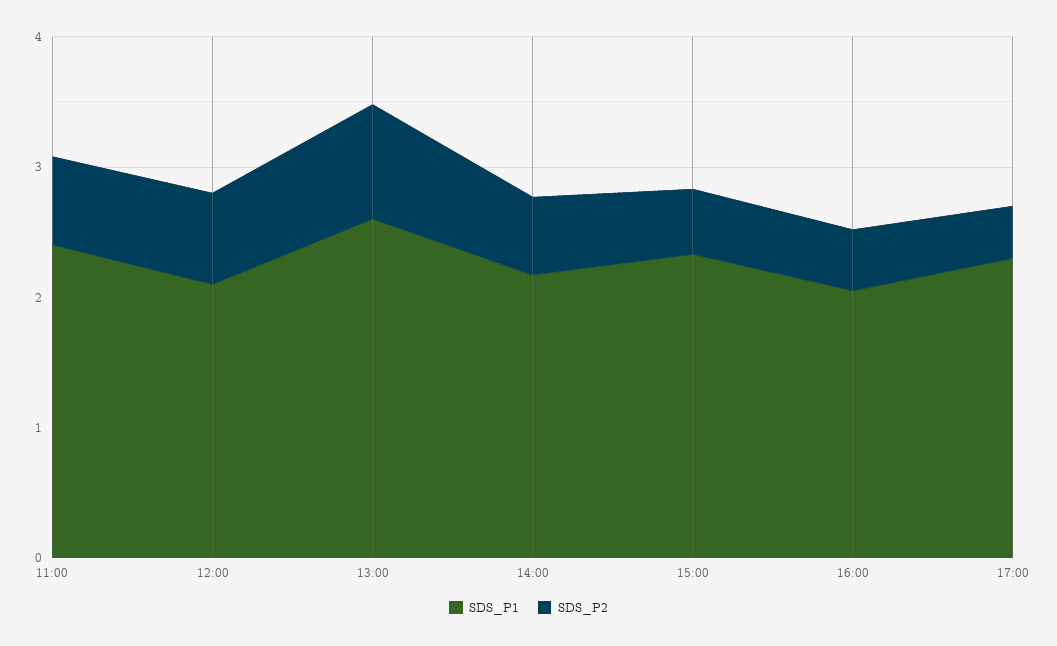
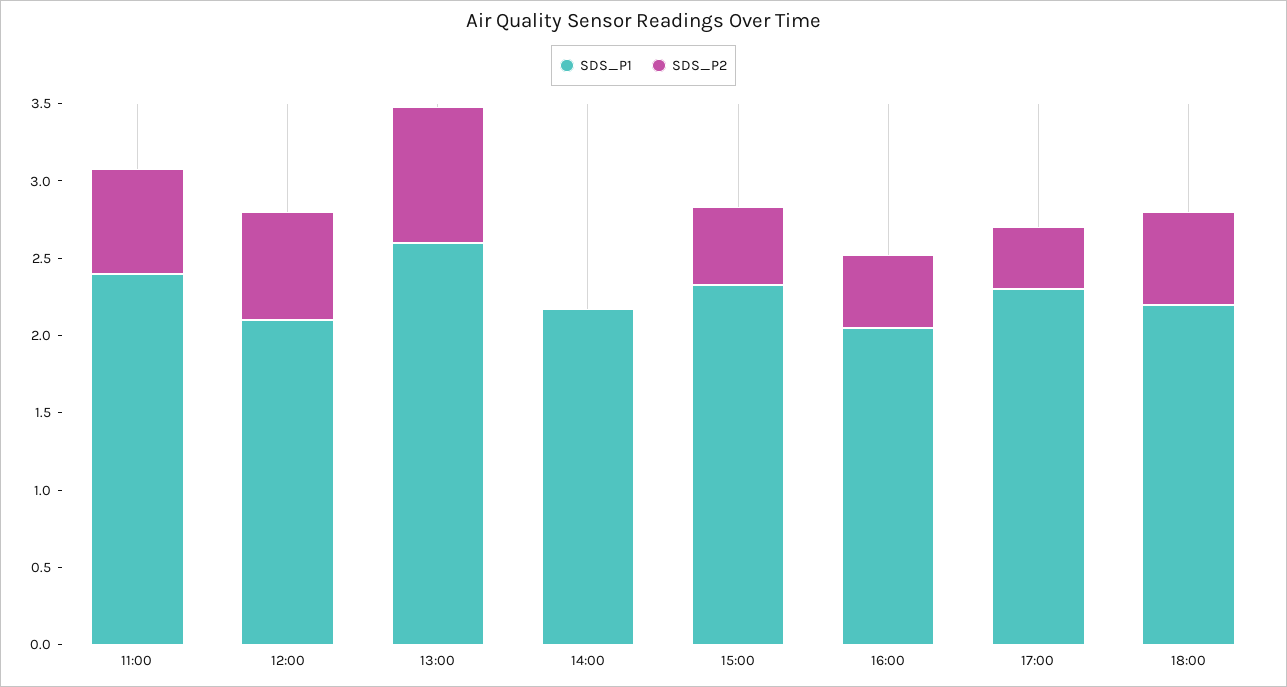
SDS_P2, 14:00: 0.6 -> 0
SDS_P1, 18:00: none -> 2.2
SDS_P2, 18:00: none -> 0.6

